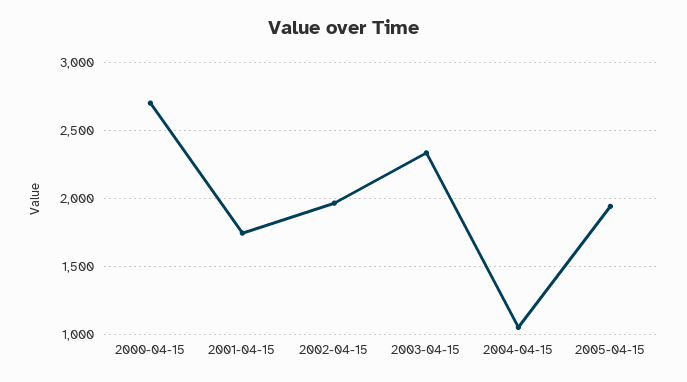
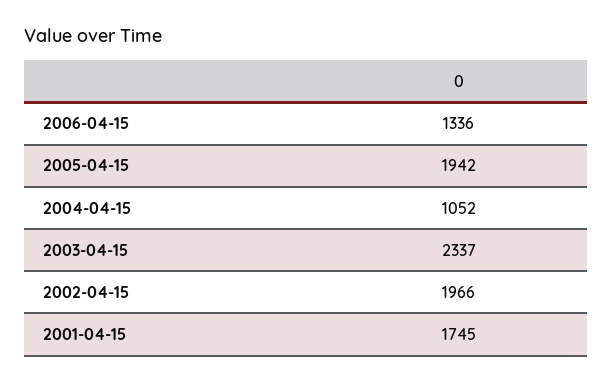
2000-04-15: 2700 -> none
2006-04-15: none -> 1336

